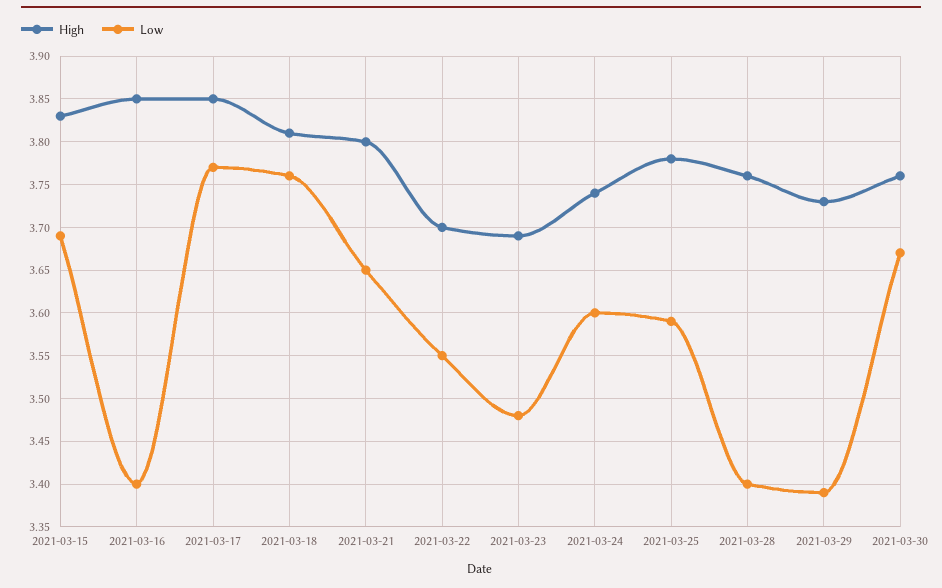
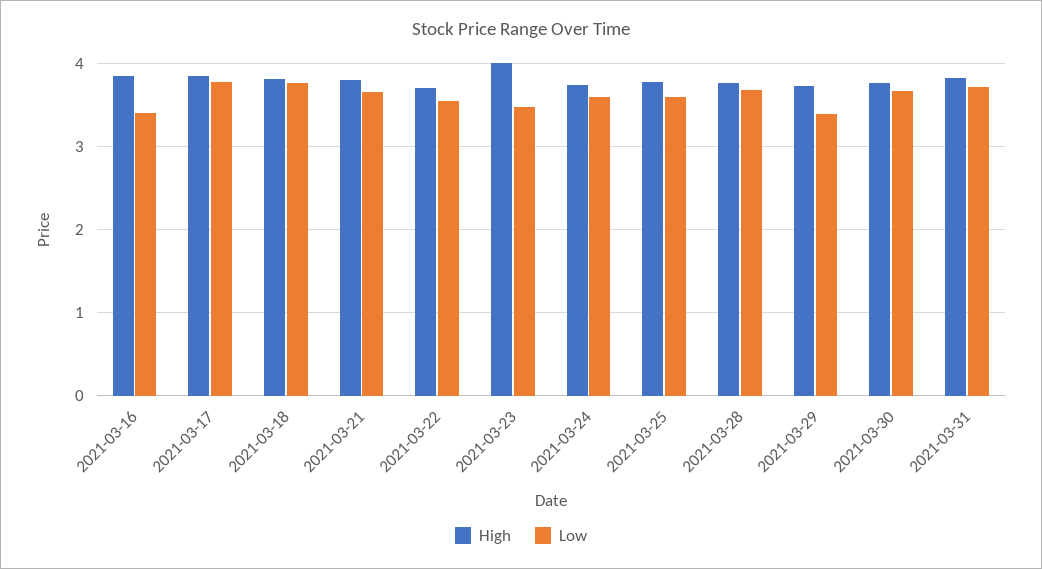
High, 2021-03-15: 3.83 -> none
Low, 2021-03-15: 3.69 -> none
High, 2021-03-23: 3.69 -> 4
Low, 2021-03-28: 3.4 -> 3.7
High, 2021-03-31: none -> 3.8
Low, 2021-03-31: none -> 3.7

